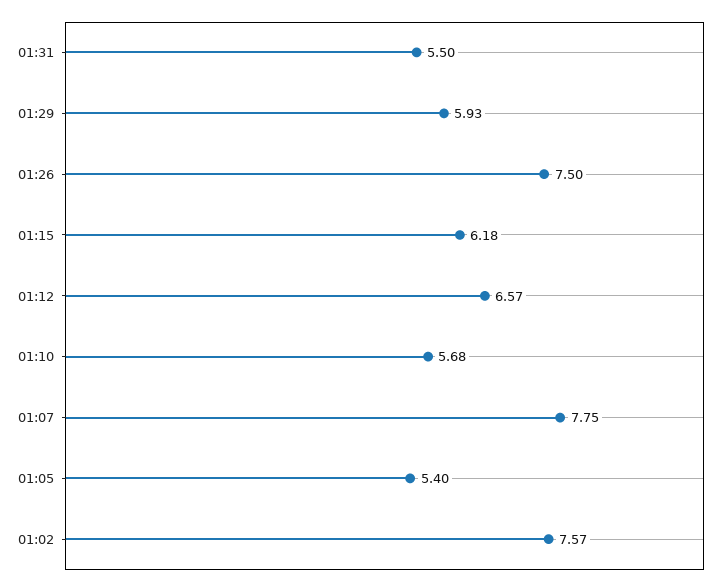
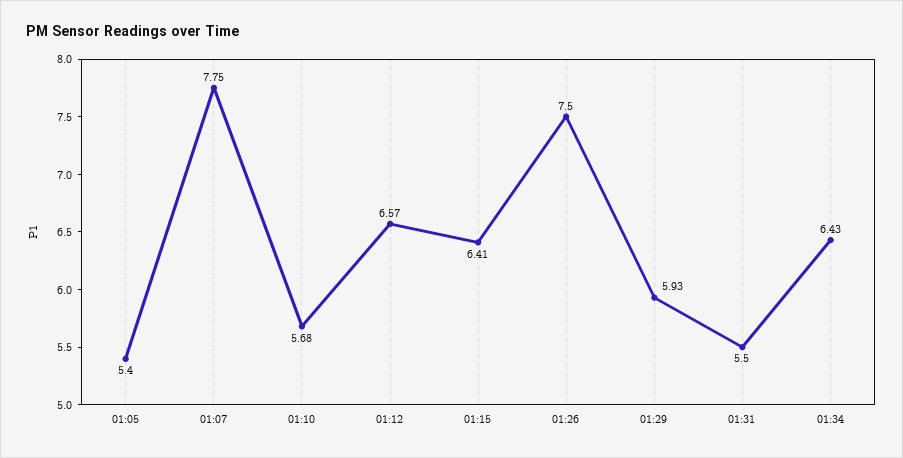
01:15: 6.18 -> 6.41
01:02: 7.57 -> none
01:34: none -> 6.43

